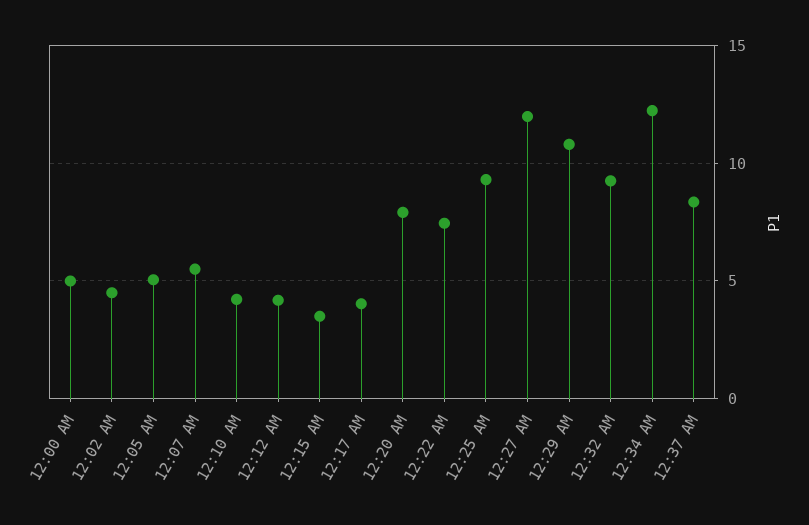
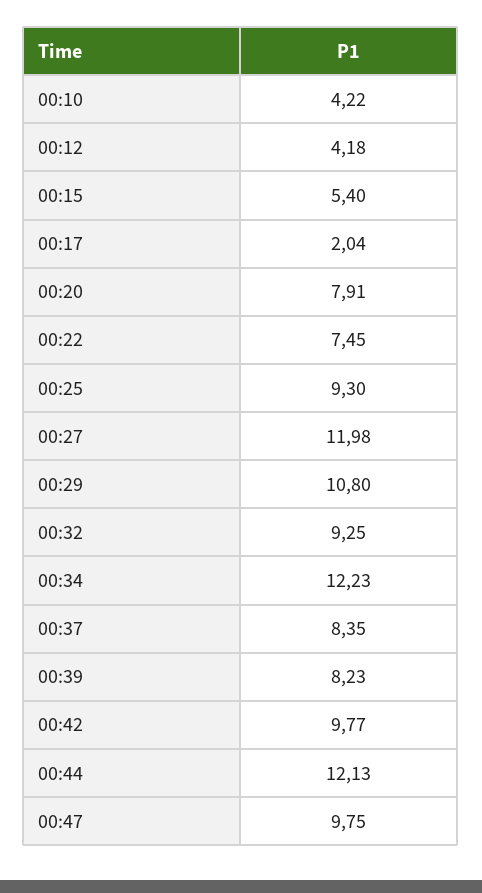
12:00 AM: 5 -> none
12:02 AM: 4.5 -> none
12:05 AM: 5 -> none
12:07 AM: 5.5 -> none
12:15 AM: 3.5 -> 5.4
12:17 AM: 4 -> 2.04
00:39: none -> 8.23
00:42: none -> 9.77
00:44: none -> 12.13
00:47: none -> 9.75

